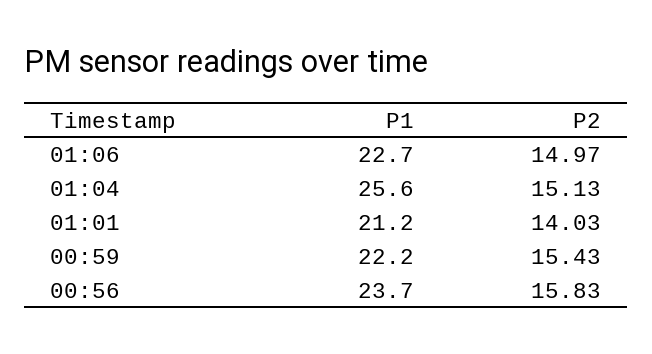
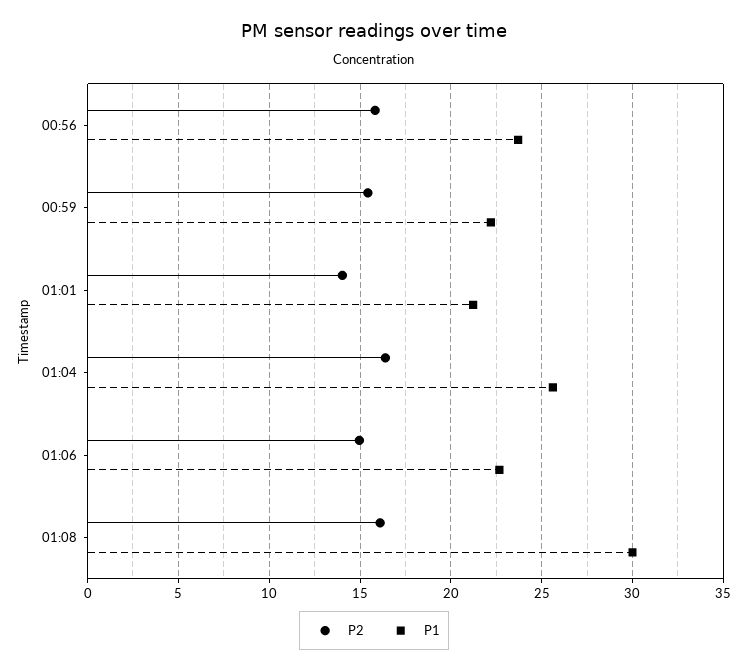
P2, 01:04: 15.13 -> 16.5
P2, 01:08: none -> 16
P1, 01:08: none -> 30

